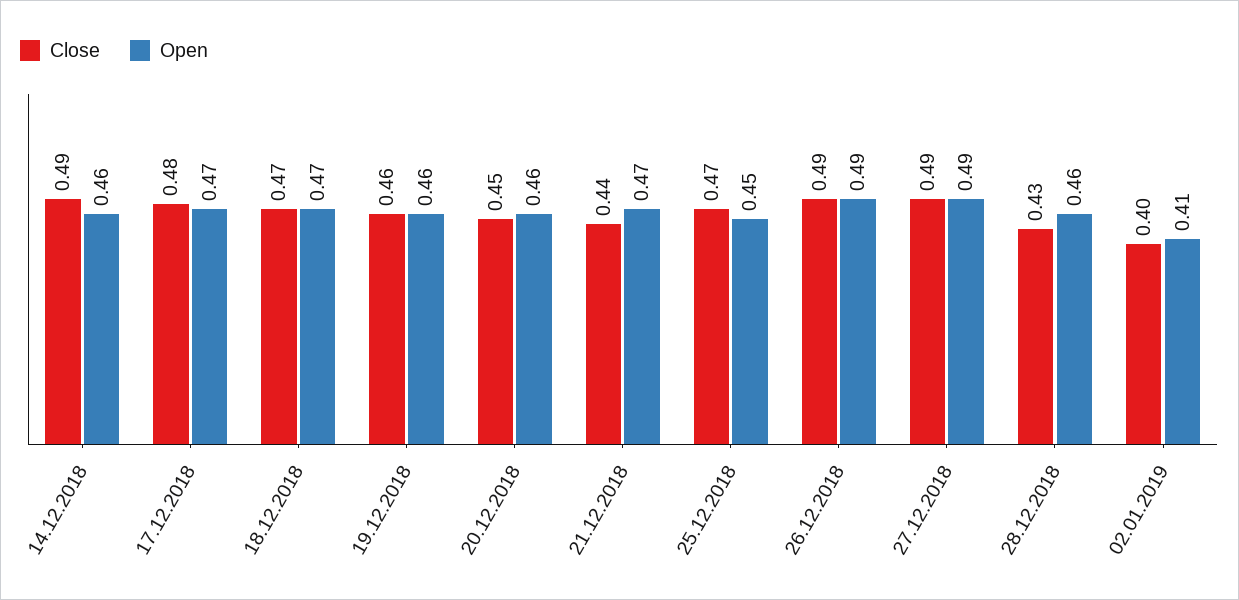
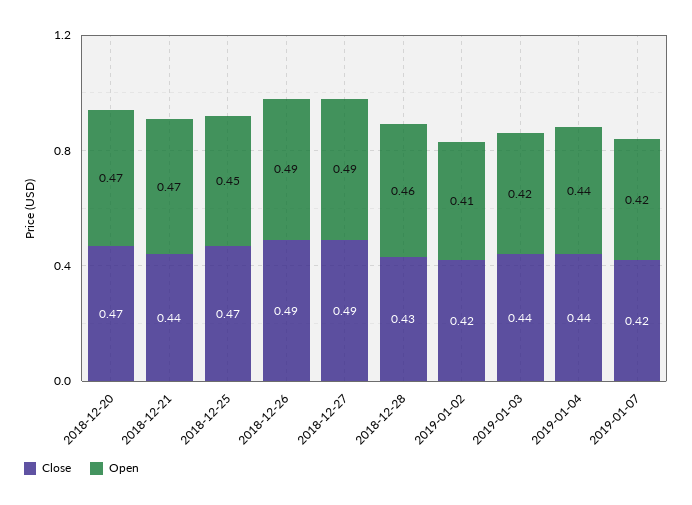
Close, 14.12.2018: 0.49 -> none
Open, 14.12.2018: 0.46 -> none
Close, 17.12.2018: 0.48 -> none
Open, 17.12.2018: 0.47 -> none
Close, 18.12.2018: 0.47 -> none
Open, 18.12.2018: 0.47 -> none
Close, 19.12.2018: 0.46 -> none
Open, 19.12.2018: 0.46 -> none
Close, 20.12.2018: 0.45 -> 0.47
Open, 20.12.2018: 0.46 -> 0.47
Close, 02.01.2019: 0.4 -> 0.42
Close, 2019-01-03: none -> 0.44
Open, 2019-01-03: none -> 0.42
Close, 2019-01-04: none -> 0.44
Open, 2019-01-04: none -> 0.44
Close, 2019-01-07: none -> 0.42
Open, 2019-01-07: none -> 0.42

